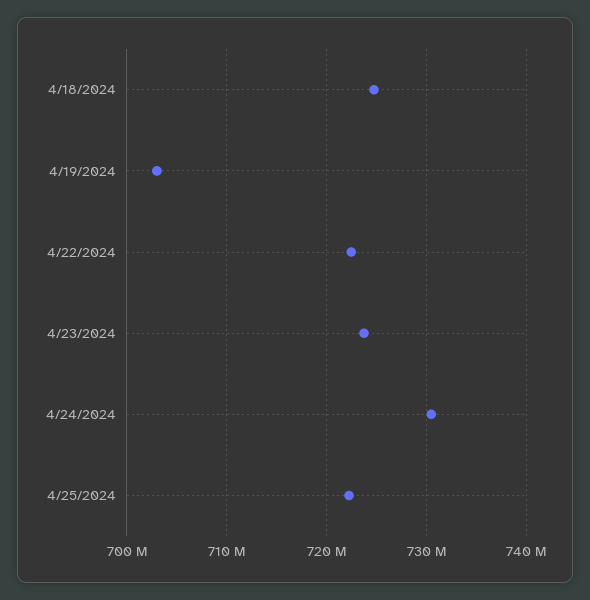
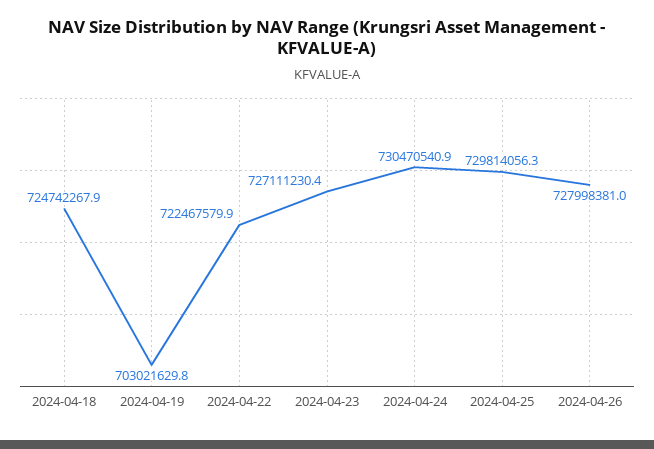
4/23/2024: 724000000 -> 727111230.4
4/25/2024: 722000000 -> 729814056.3
2024-04-26: none -> 727998381

